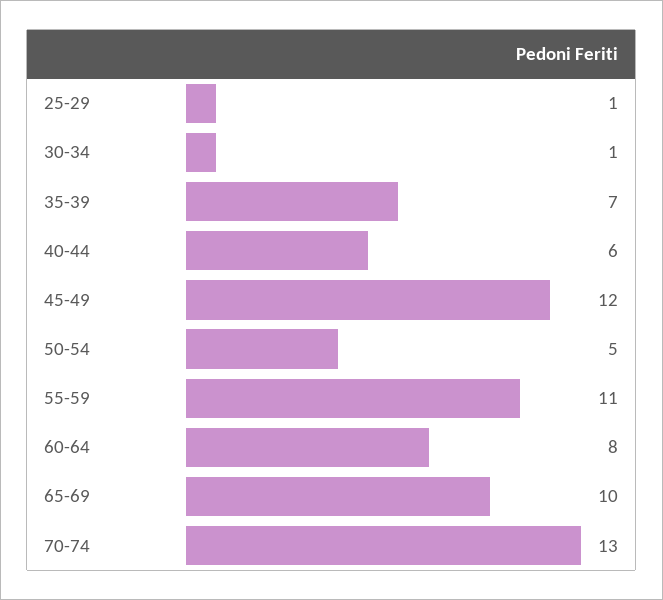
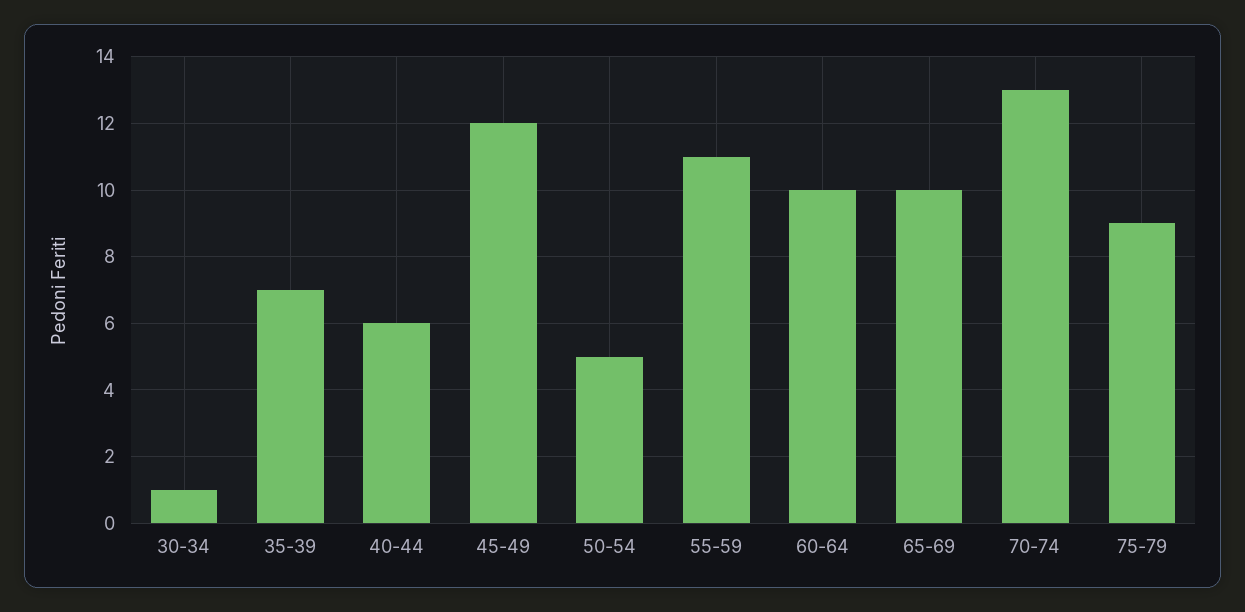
25-29: 1 -> none
60-64: 8 -> 10
75-79: none -> 9

